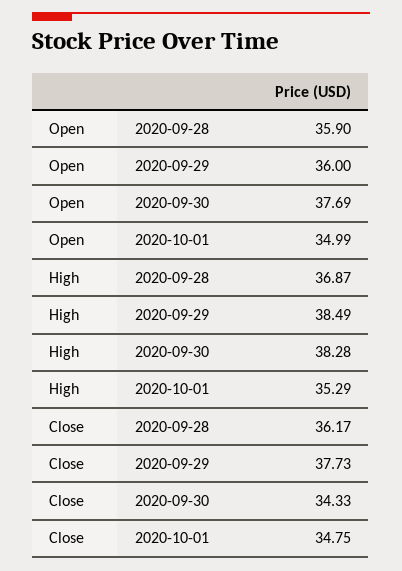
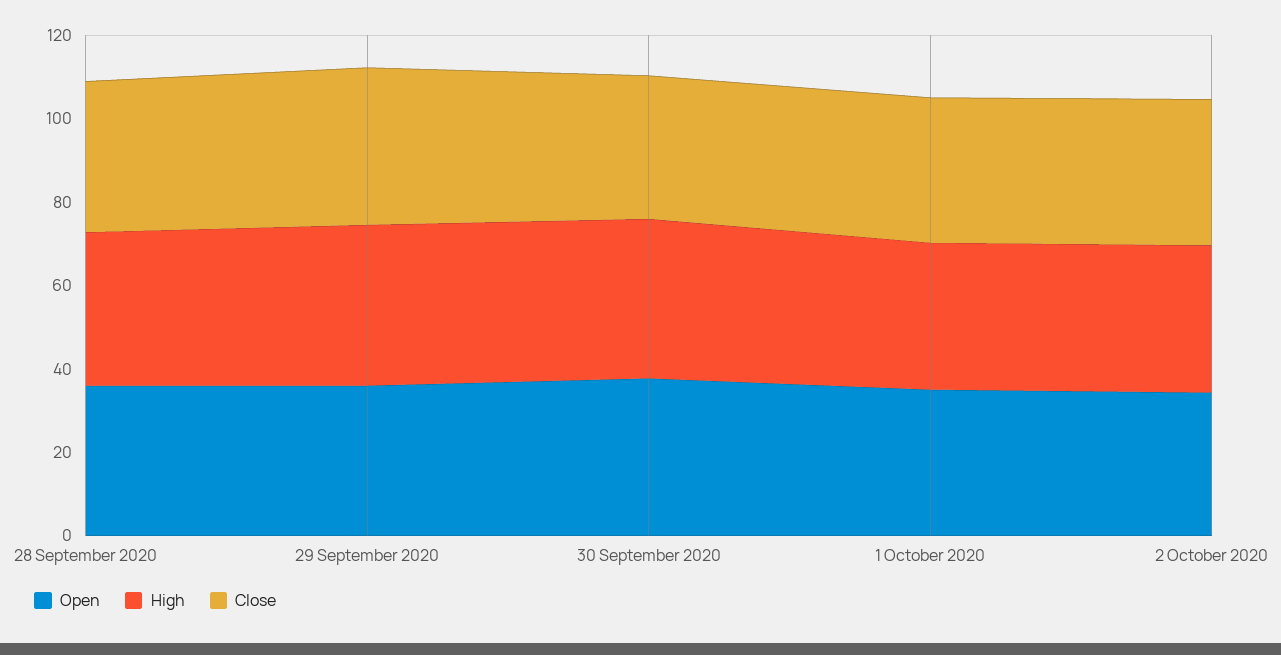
Open, 2 October 2020: none -> 35
High, 2 October 2020: none -> 35
Close, 2 October 2020: none -> 35

